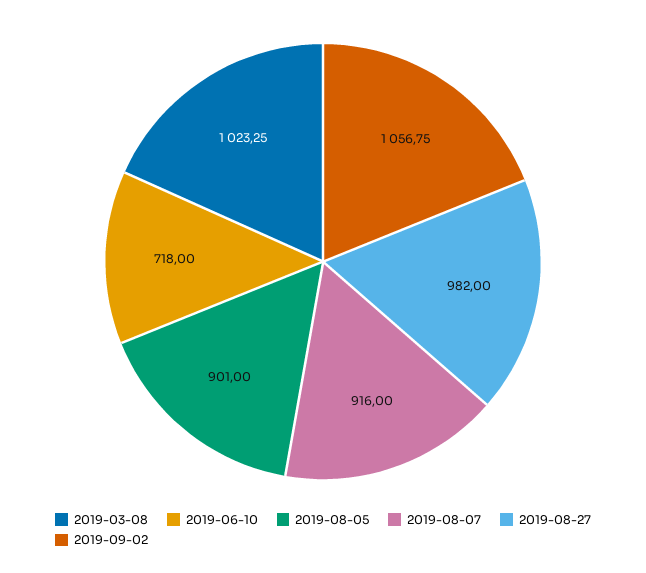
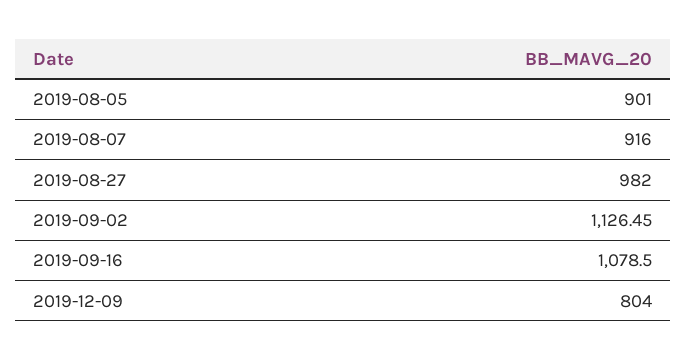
2019-03-08: 1023.25 -> none
2019-06-10: 718 -> none
2019-09-02: 1056.75 -> 1126.45
2019-09-16: none -> 1078.5
2019-12-09: none -> 804

